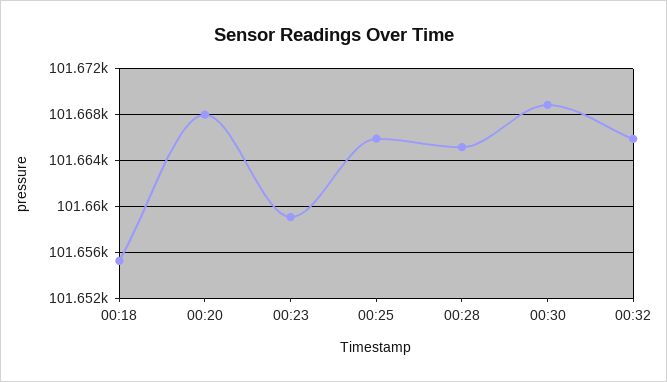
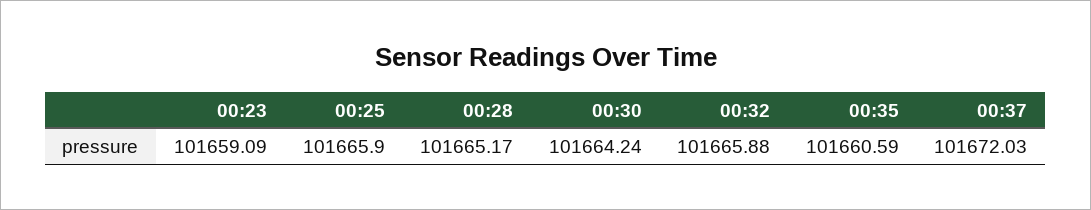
00:18: 101655 -> none
00:20: 101668 -> none
00:30: 101669 -> 101664.24
00:35: none -> 101660.59
00:37: none -> 101672.03

